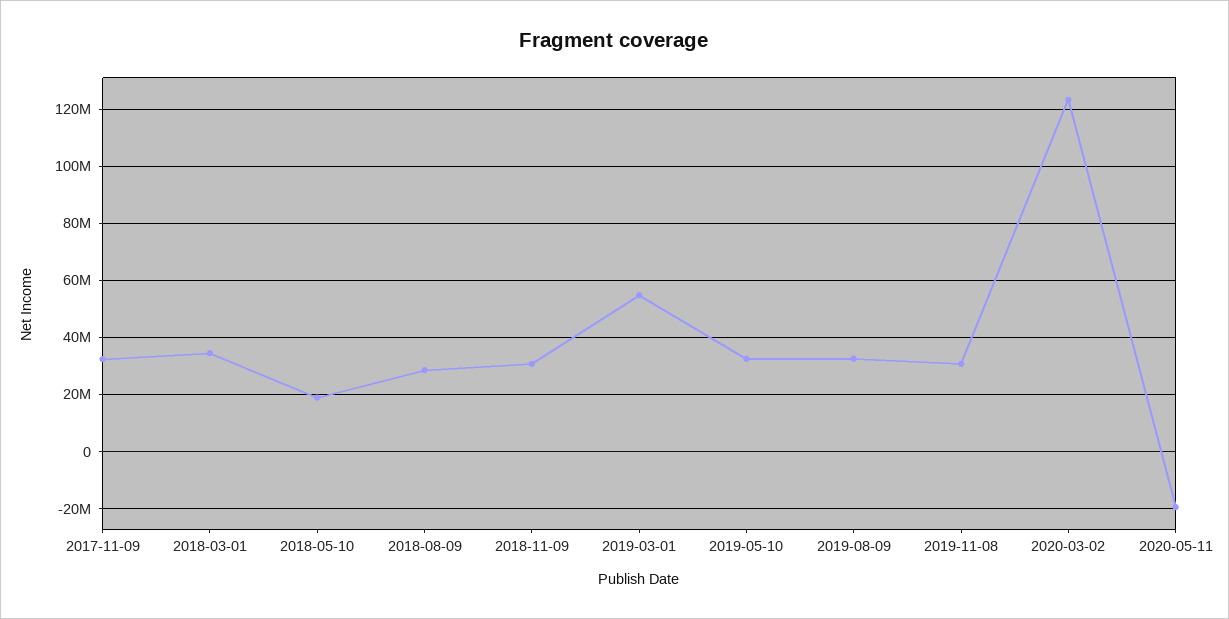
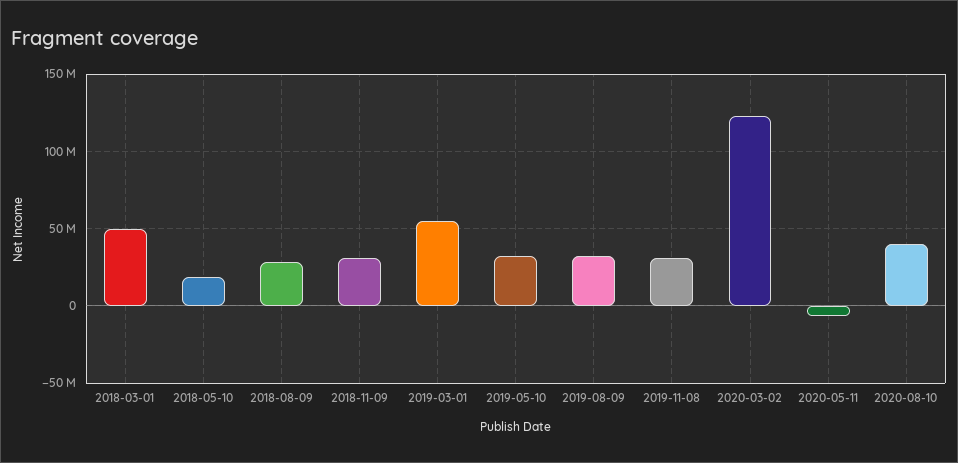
2017-11-09: 32500000 -> none
2018-03-01: 35000000 -> 50000000
2020-05-11: -20000000 -> -5000000
2020-08-10: none -> 40000000

